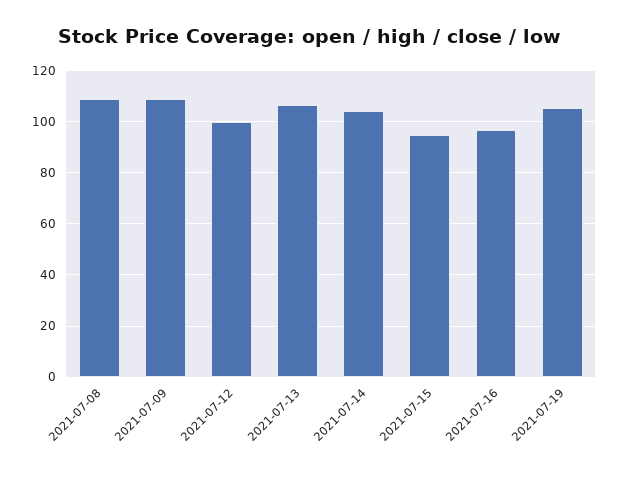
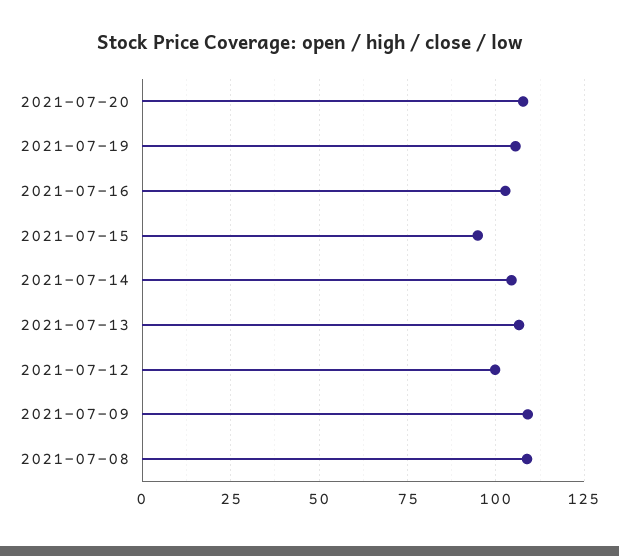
2021-07-16: 97.5 -> 102.5
2021-07-20: none -> 107.5

